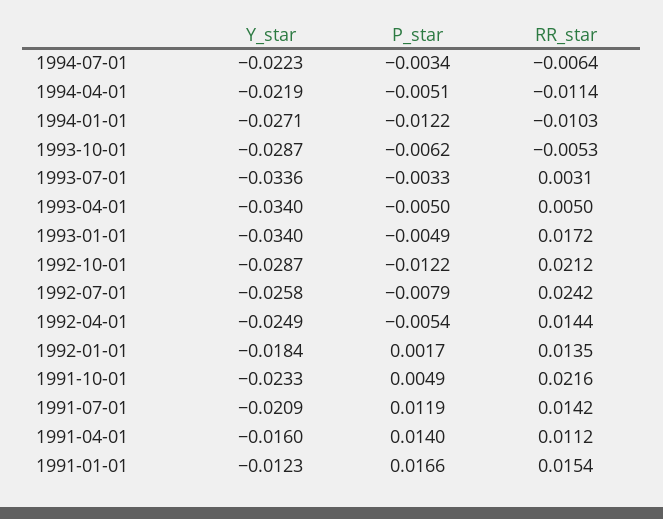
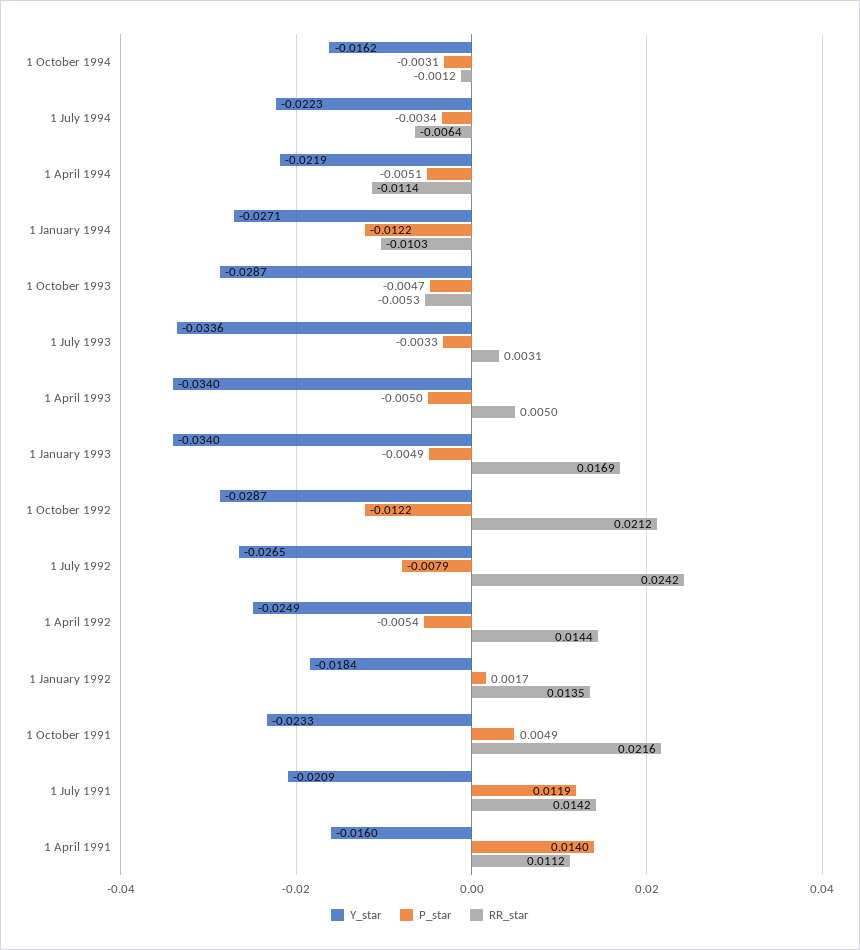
P_star, 1993-10-01: -0.0062 -> -0.0047
RR_star, 1993-01-01: 0.0172 -> 0.0169
Y_star, 1992-07-01: -0.0258 -> -0.0265
Y_star, 1991-01-01: -0.0123 -> none
P_star, 1991-01-01: 0.0166 -> none
RR_star, 1991-01-01: 0.0154 -> none
Y_star, 1 October 1994: none -> -0.0162
P_star, 1 October 1994: none -> -0.0031
RR_star, 1 October 1994: none -> -0.0012

